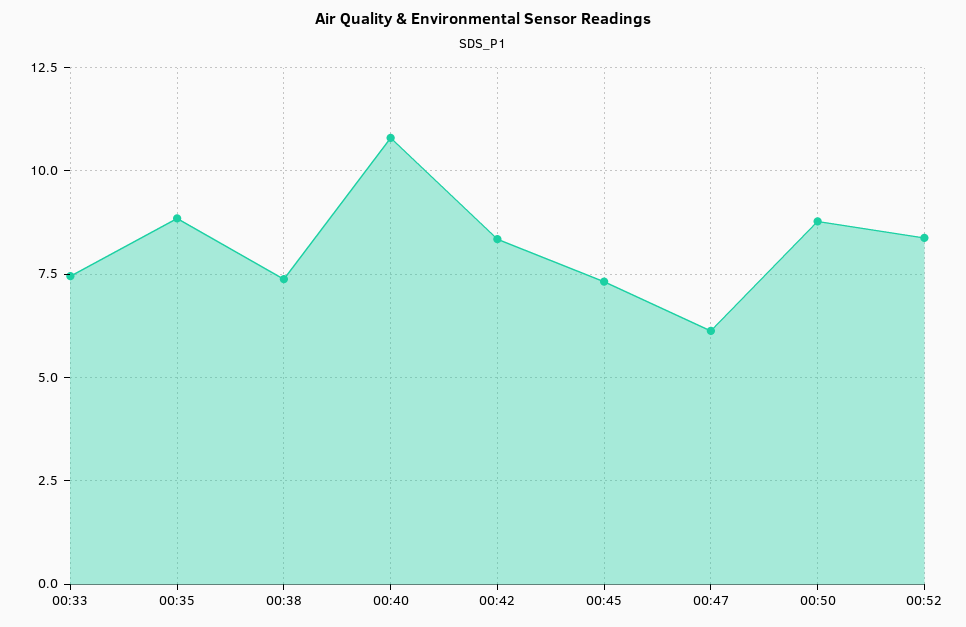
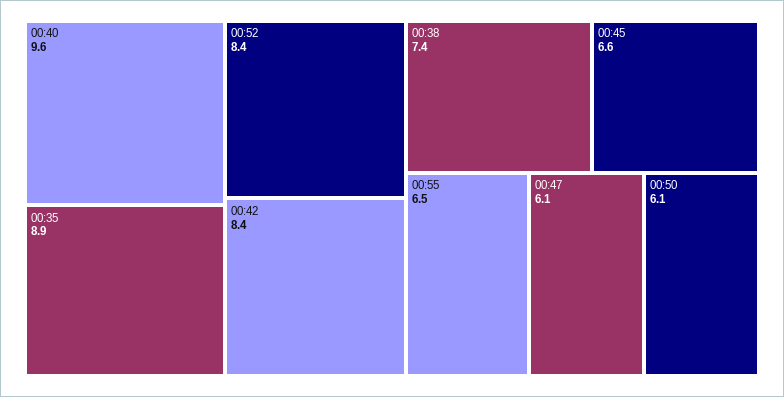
00:33: 7.5 -> none
00:40: 10.75 -> 9.6
00:45: 7.25 -> 6.6
00:50: 8.75 -> 6.1
00:55: none -> 6.5

